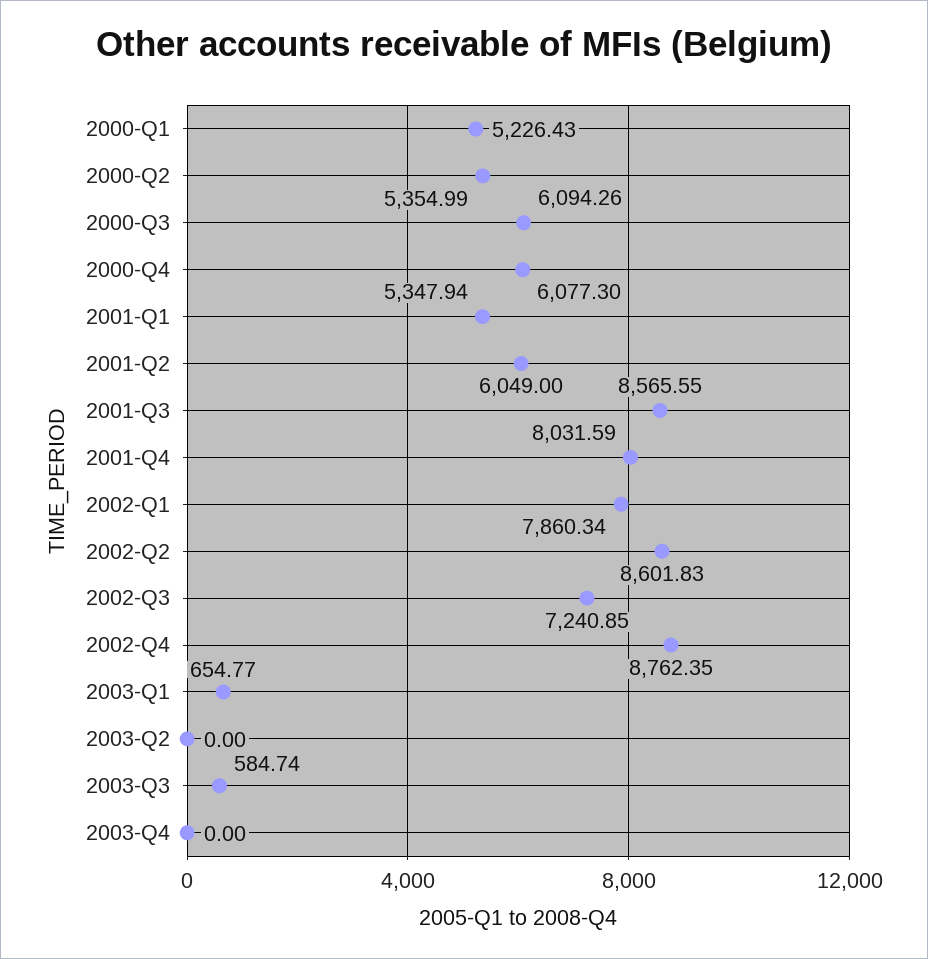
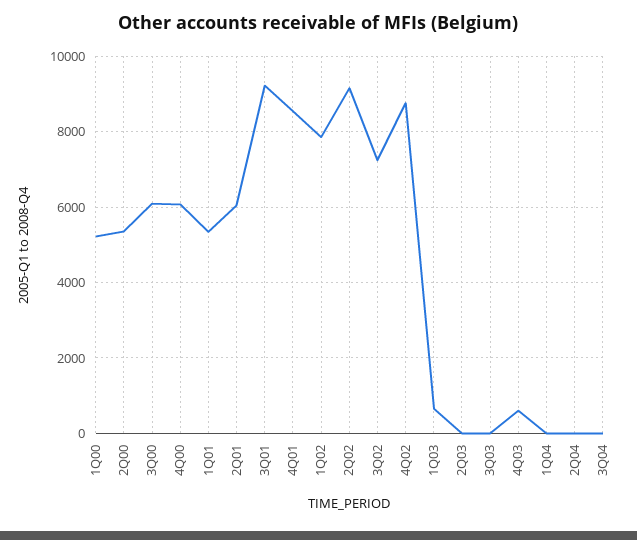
2001-Q3: 8565.55 -> 9200
2001-Q4: 8031.59 -> 8600
2002-Q2: 8601.83 -> 9200
2003-Q3: 584.74 -> 0
2003-Q4: 0 -> 600
1Q04: none -> 0
2Q04: none -> 0
3Q04: none -> 0

